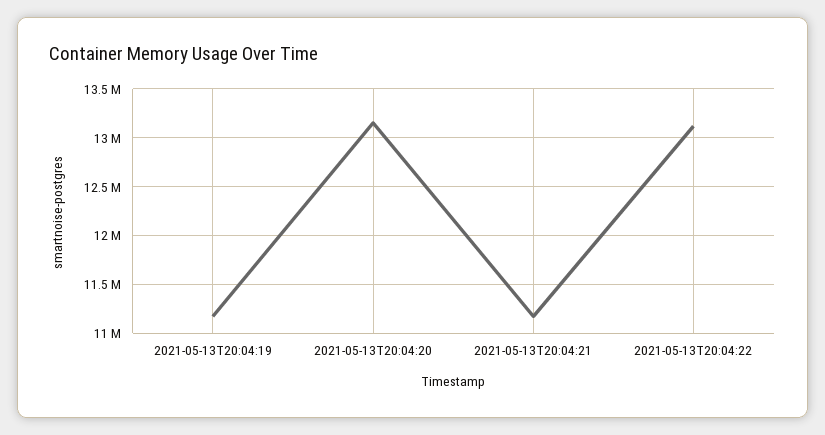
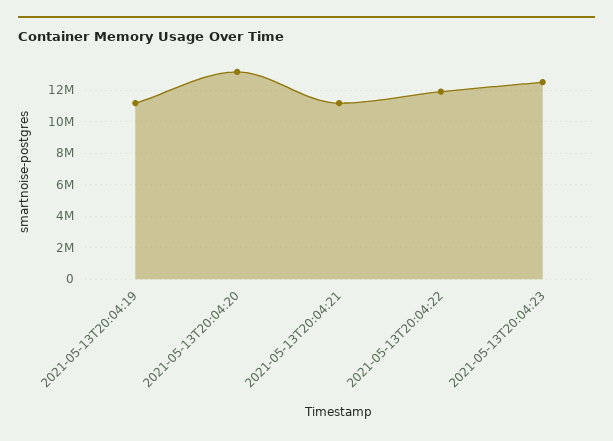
2021-05-13T20:04:22: 13100000 -> 12000000
2021-05-13T20:04:23: none -> 12500000

